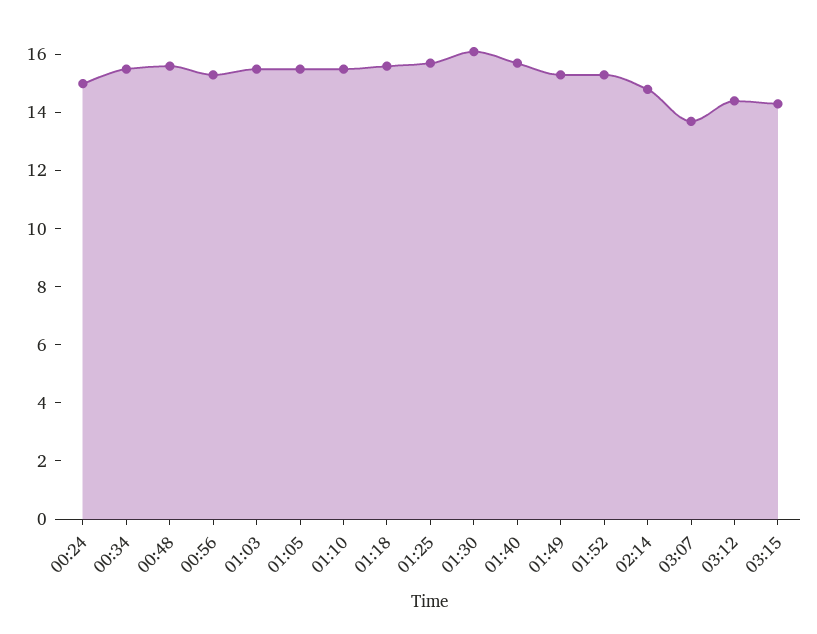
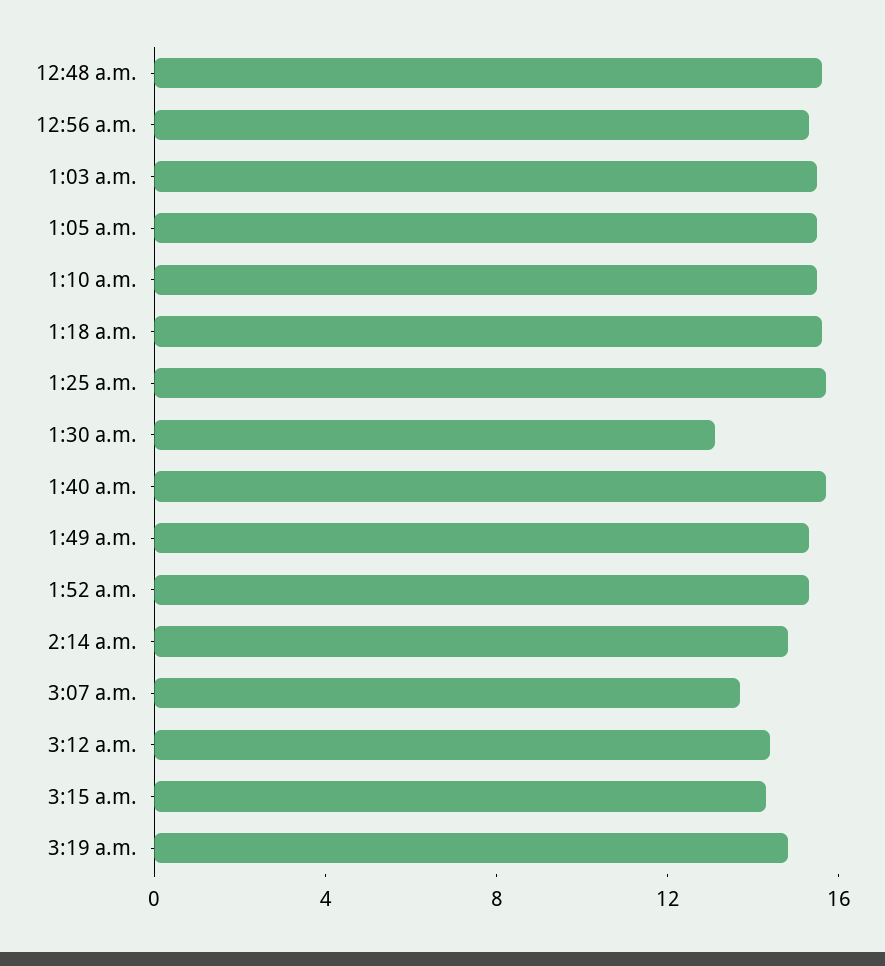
00:24: 15 -> none
00:34: 15.5 -> none
01:30: 16 -> 13
3:19 a.m.: none -> 15

